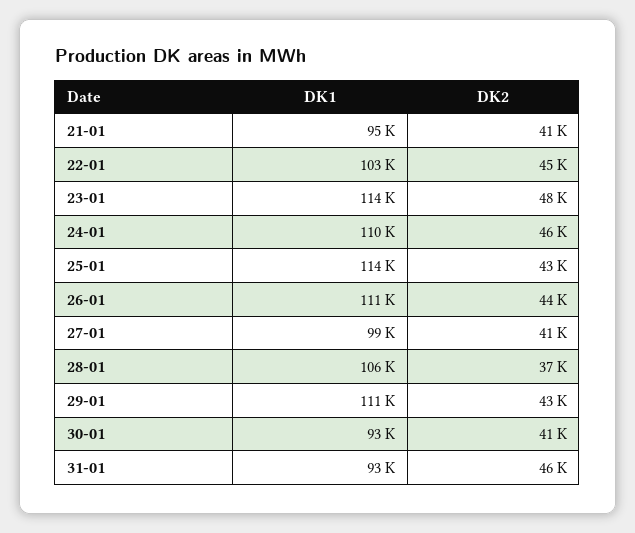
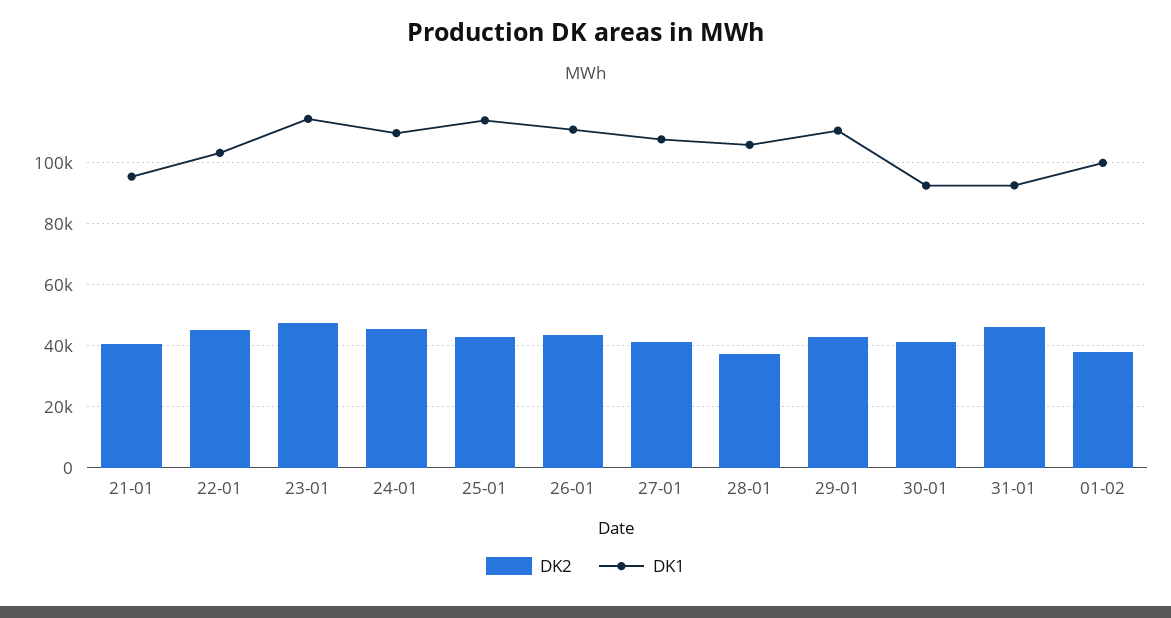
DK1, 27-01: 99000 -> 108000
DK2, 01-02: none -> 38000
DK1, 01-02: none -> 100000

